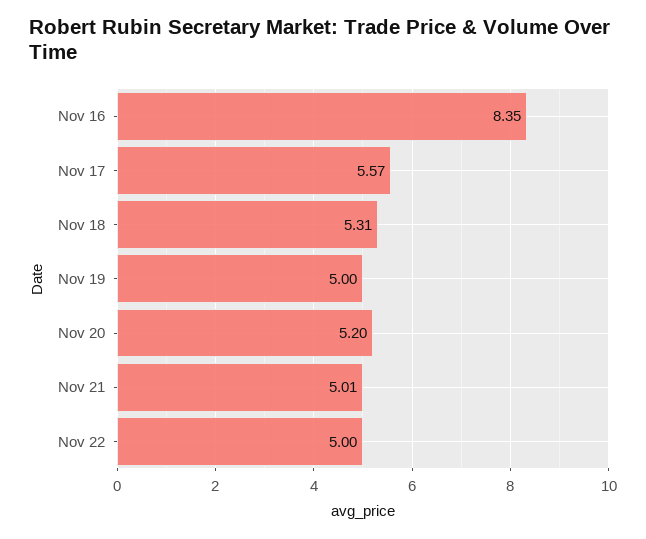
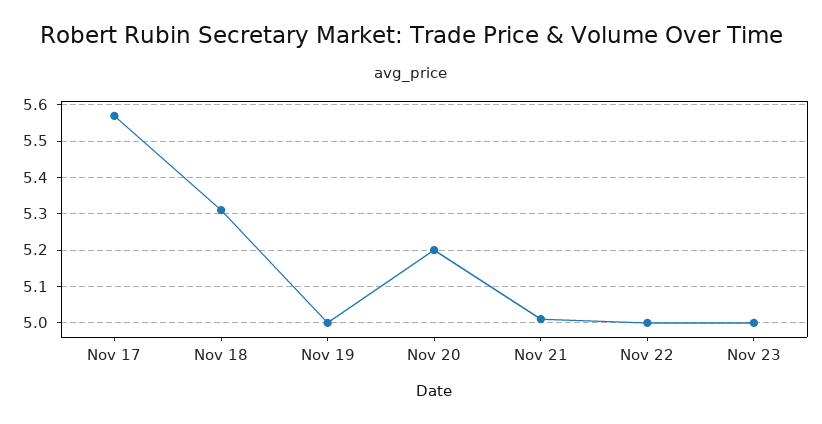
Nov 16: 8.35 -> none
Nov 23: none -> 5

